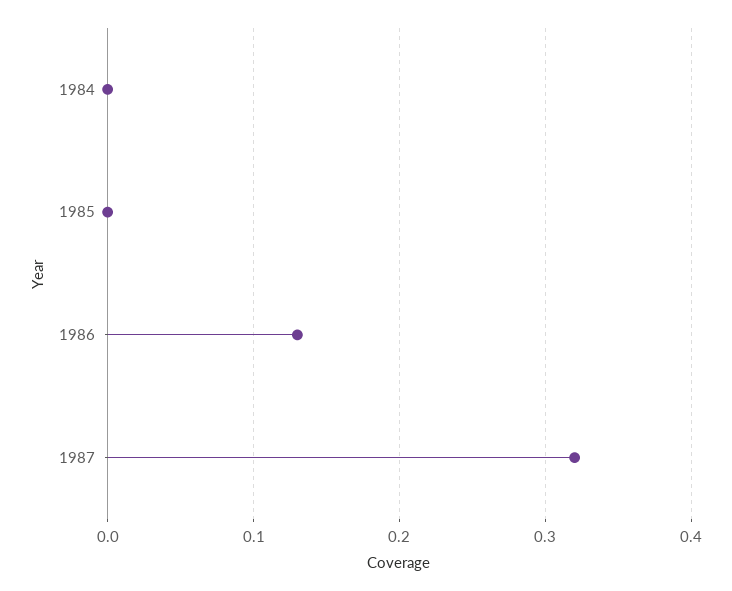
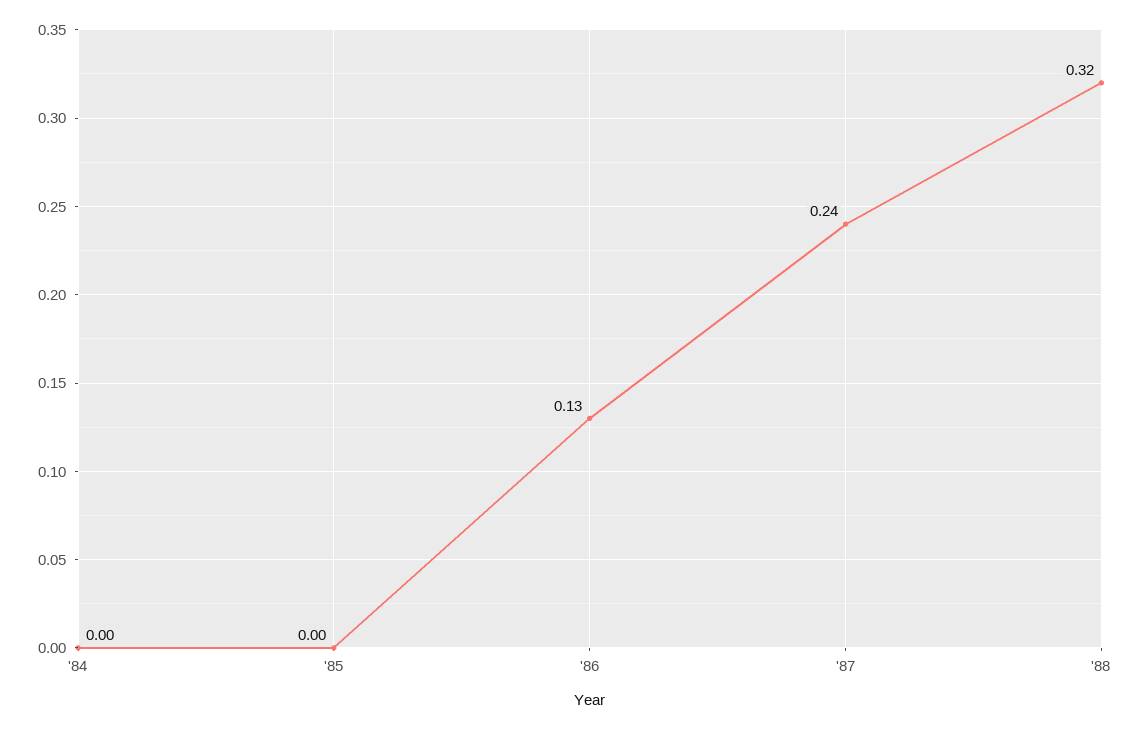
1987: 0.32 -> 0.24
'88: none -> 0.32

